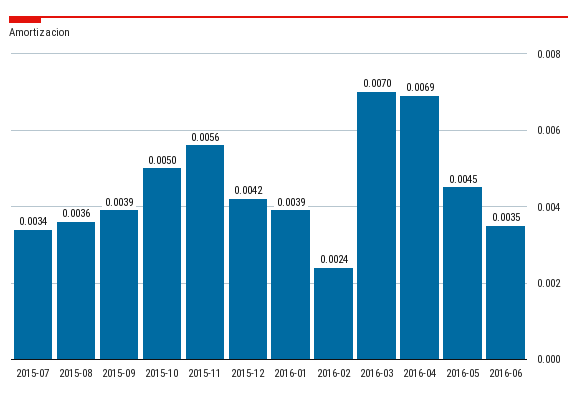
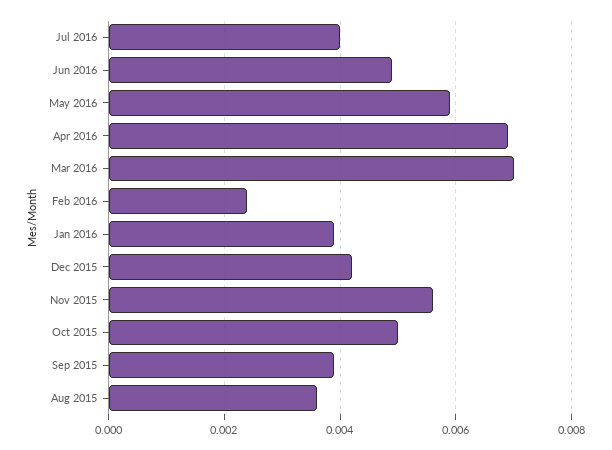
2015-07: 0.0034 -> none
2016-05: 0.0045 -> 0.006
2016-06: 0.0035 -> 0.005
Jul 2016: none -> 0.004

